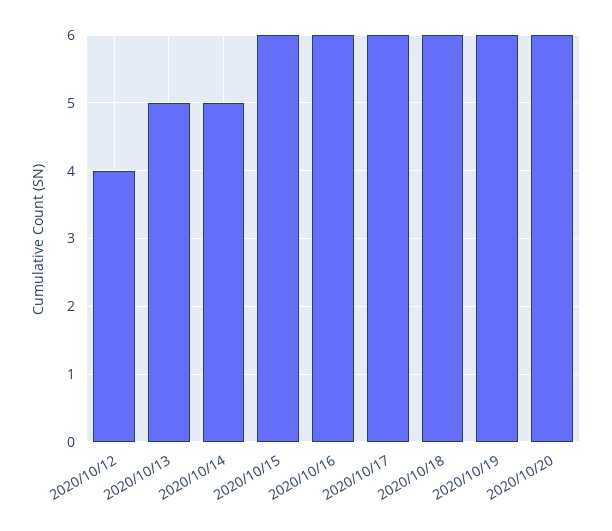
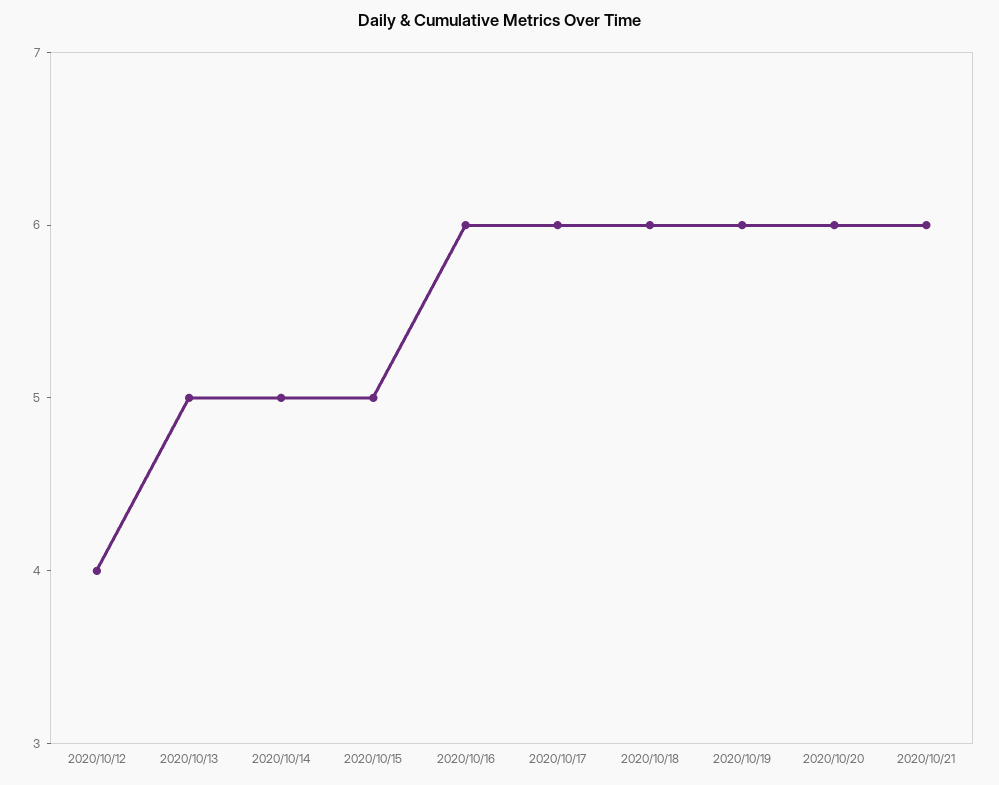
2020/10/15: 6 -> 5
2020/10/21: none -> 6

